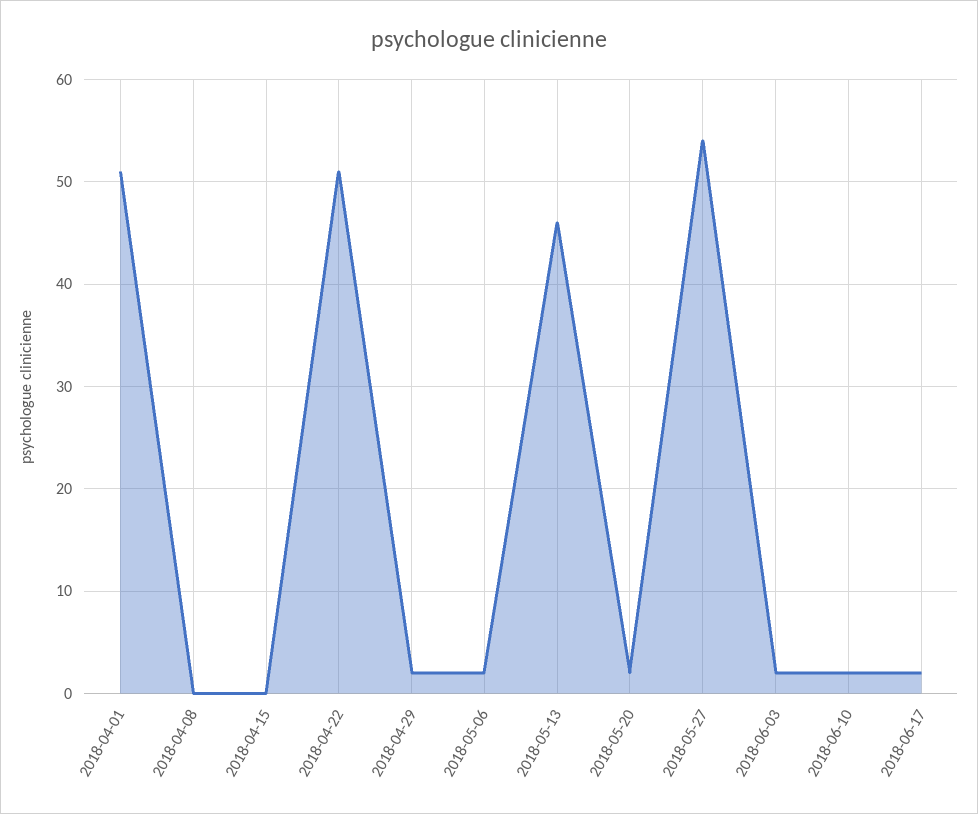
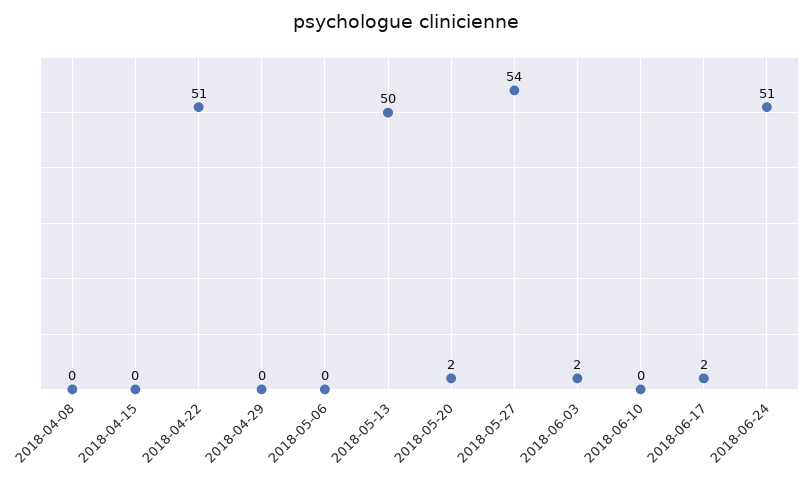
2018-04-01: 51 -> none
2018-04-29: 2 -> 0
2018-05-06: 2 -> 0
2018-05-13: 46 -> 50
2018-06-10: 2 -> 0
2018-06-24: none -> 51

